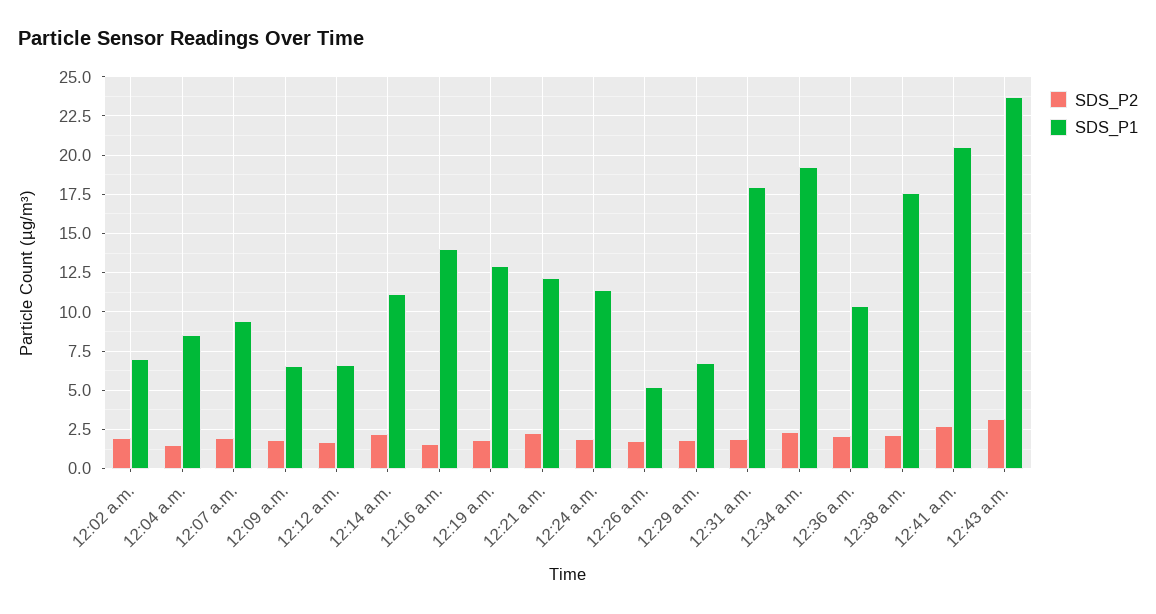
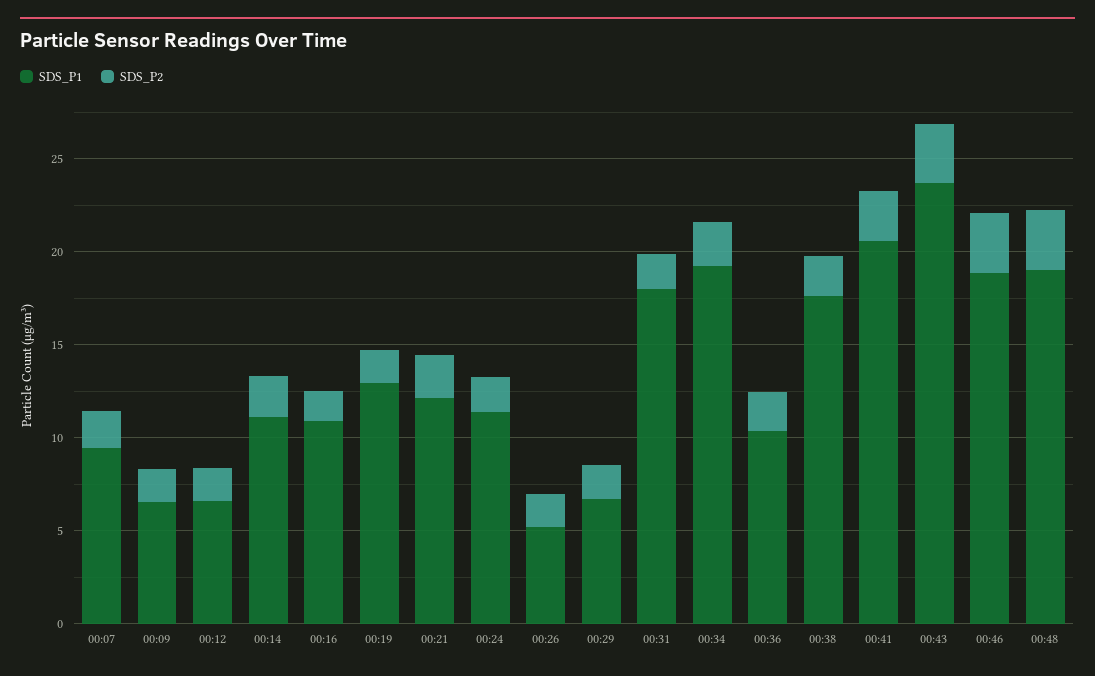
SDS_P2, 12:02 a.m.: 2 -> none
SDS_P1, 12:02 a.m.: 7 -> none
SDS_P2, 12:04 a.m.: 1.5 -> none
SDS_P1, 12:04 a.m.: 8.5 -> none
SDS_P1, 12:16 a.m.: 14 -> 11
SDS_P1, 00:46: none -> 19
SDS_P2, 00:46: none -> 3
SDS_P1, 00:48: none -> 19
SDS_P2, 00:48: none -> 3

